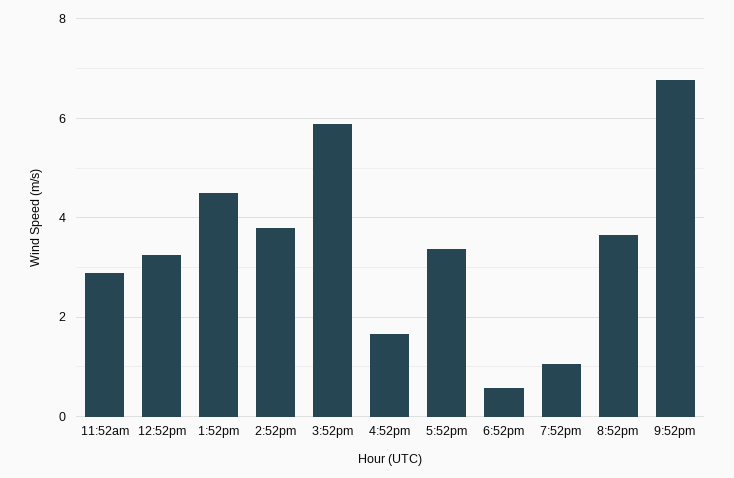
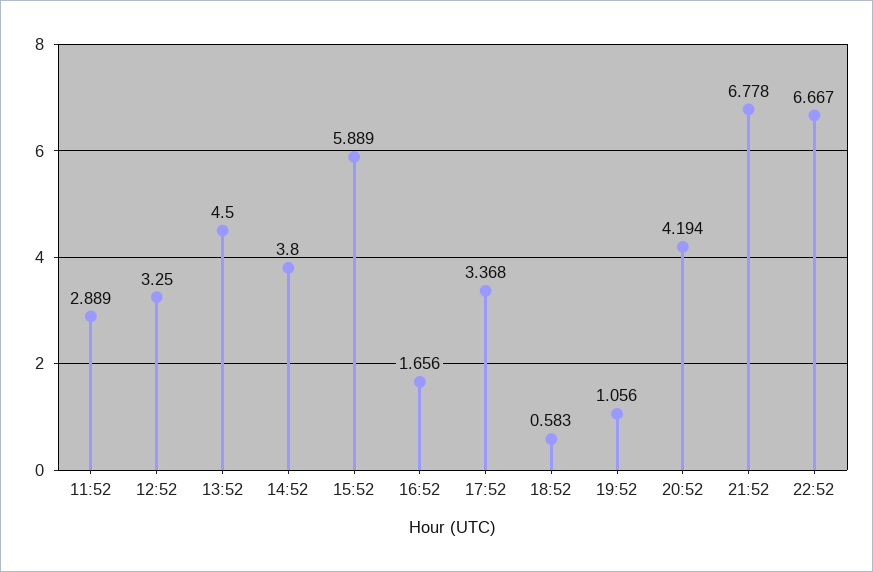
8:52pm: 3.6 -> 4.194
22:52: none -> 6.667

